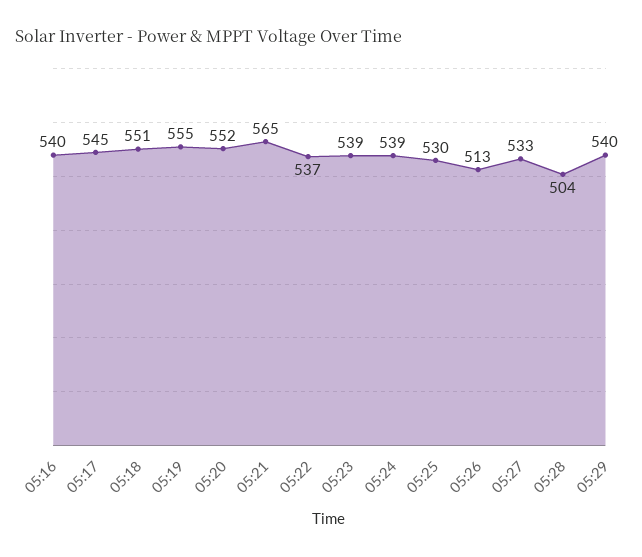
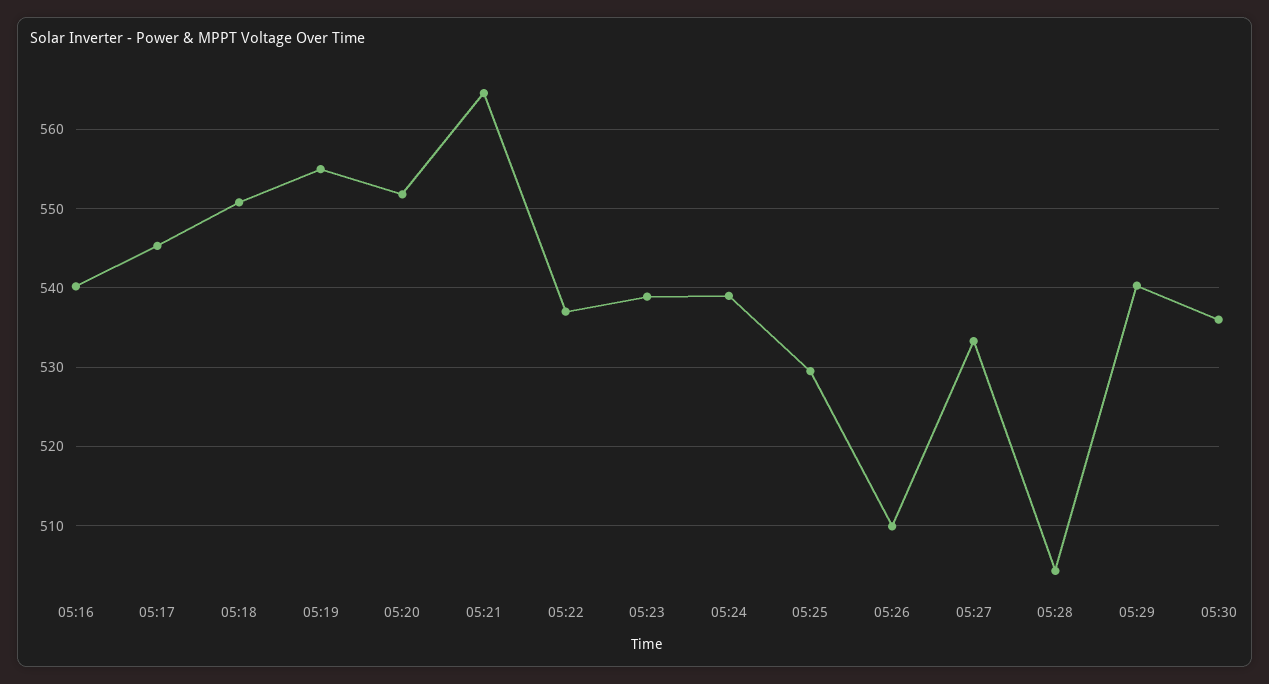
05:26: 513 -> 510
05:30: none -> 536

